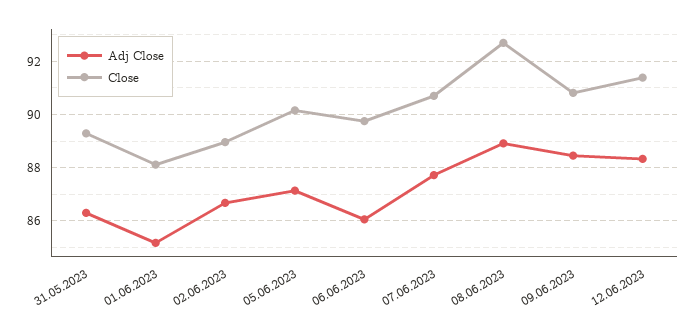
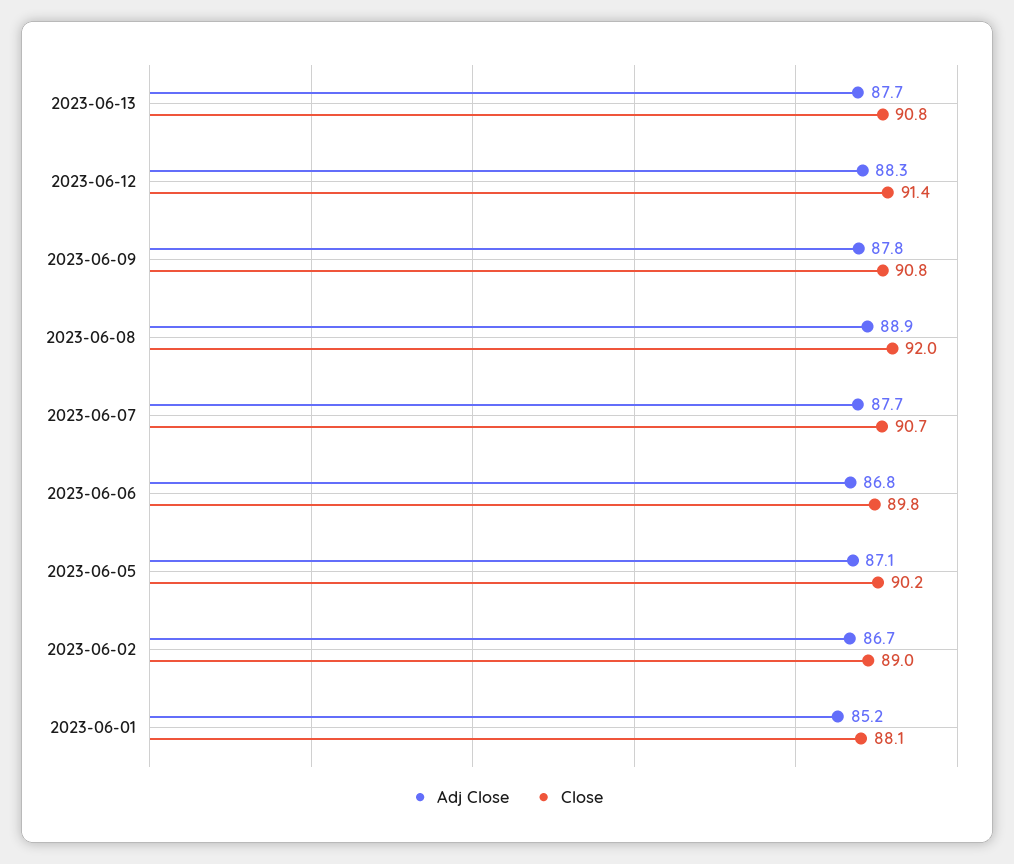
Adj Close, 31.05.2023: 86.25 -> none
Close, 31.05.2023: 89.25 -> none
Adj Close, 06.06.2023: 86 -> 86.8
Close, 08.06.2023: 92.75 -> 92
Adj Close, 09.06.2023: 88.5 -> 87.8
Adj Close, 2023-06-13: none -> 87.7
Close, 2023-06-13: none -> 90.8

